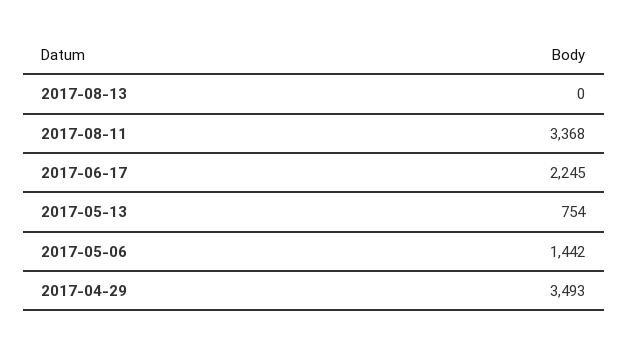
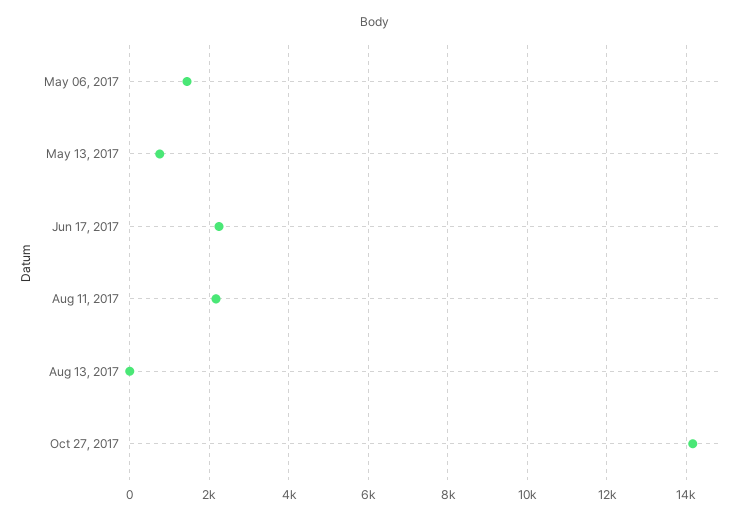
2017-08-11: 3368 -> 2200
2017-04-29: 3493 -> none
Oct 27, 2017: none -> 14200

